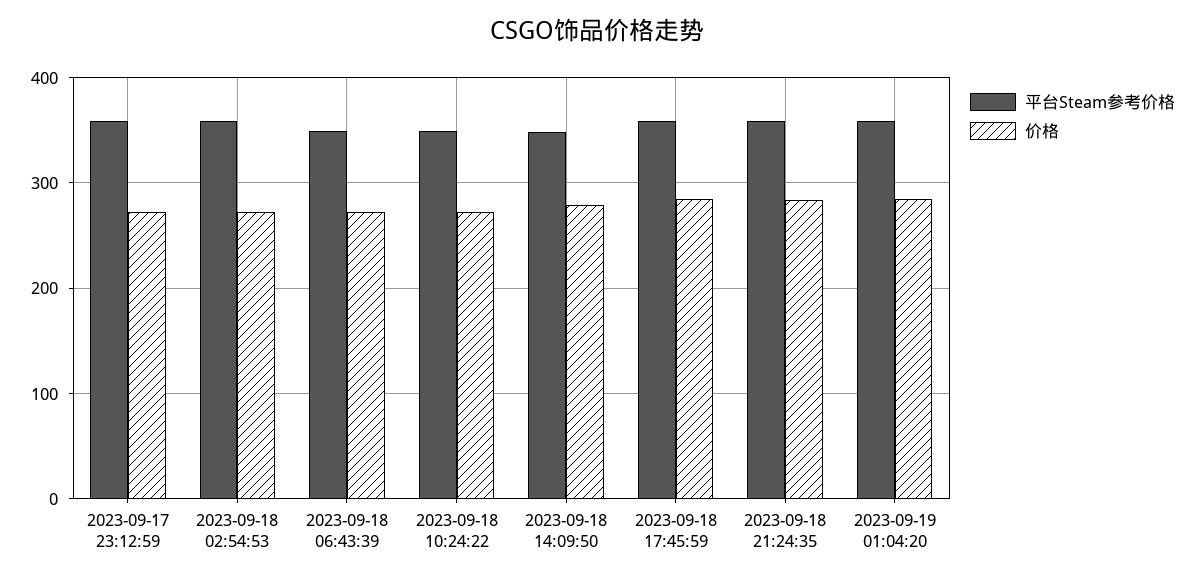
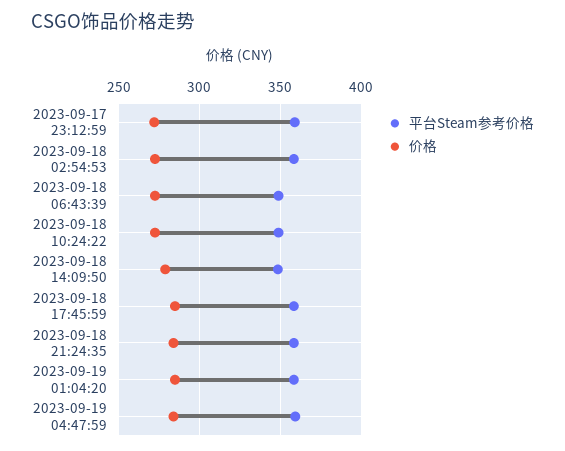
平台Steam参考价格, 2023-09-19 04:47:59: none -> 360
价格, 2023-09-19 04:47:59: none -> 285

